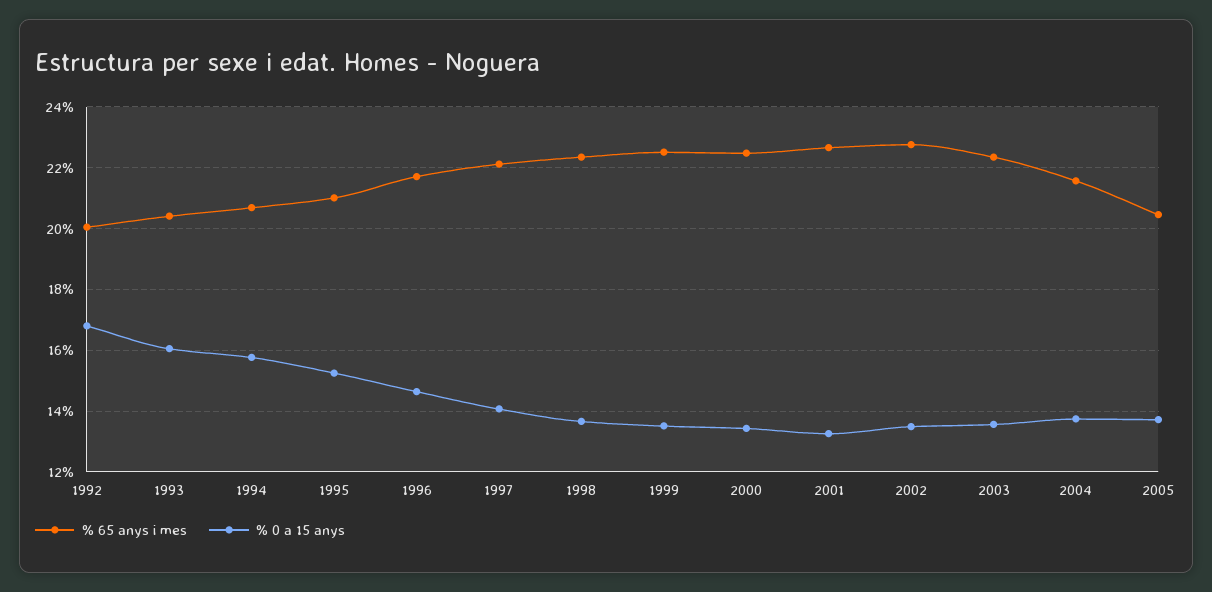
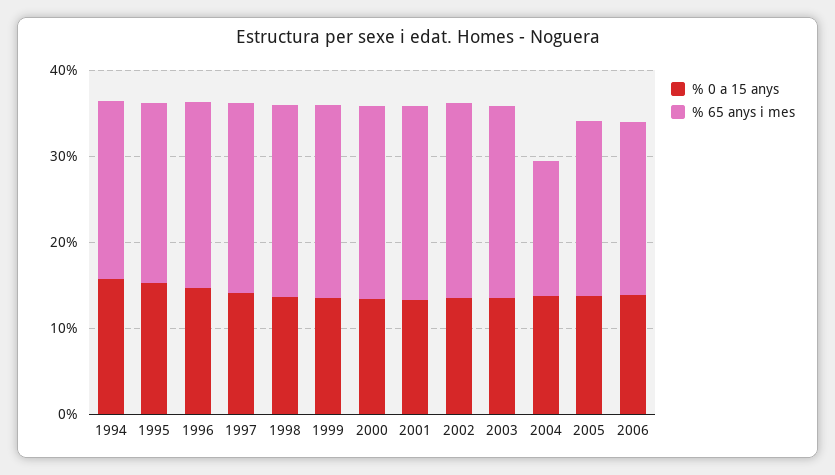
% 65 anys i mes, 1992: 20 -> none
% 0 a 15 anys, 1992: 16.8 -> none
% 65 anys i mes, 1993: 20.4 -> none
% 0 a 15 anys, 1993: 16 -> none
% 65 anys i mes, 2004: 21.6 -> 16
% 0 a 15 anys, 2006: none -> 14
% 65 anys i mes, 2006: none -> 20

